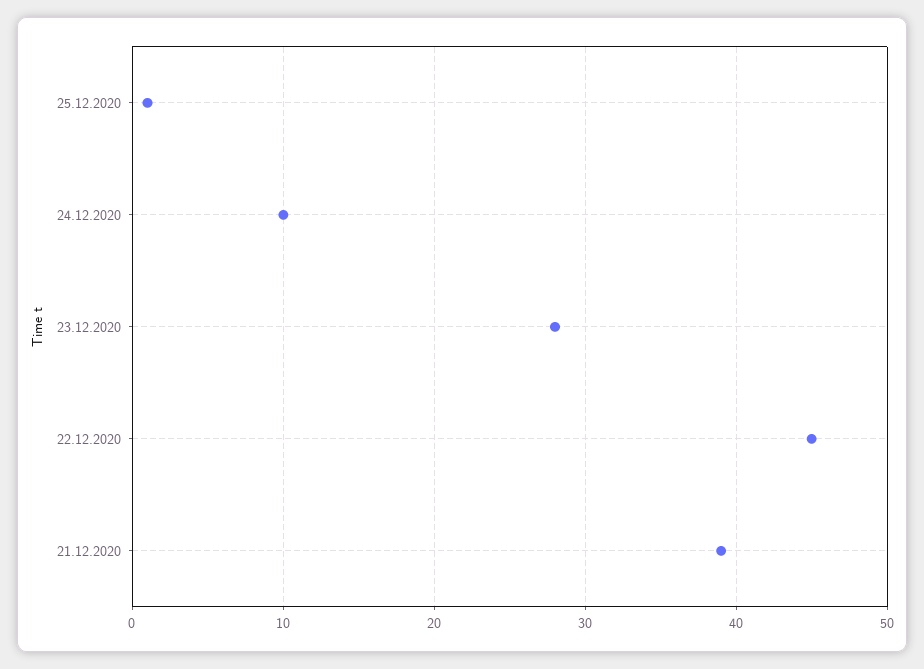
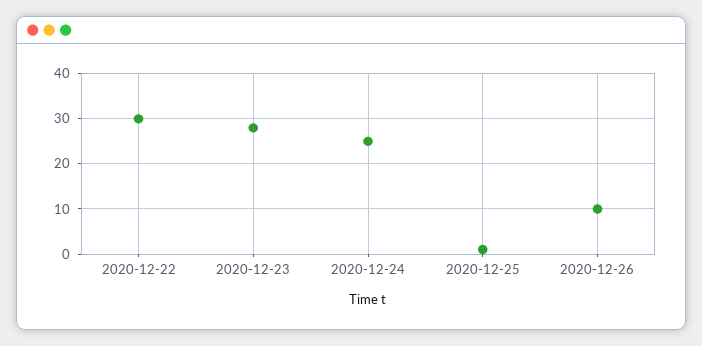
24.12.2020: 10 -> 25
22.12.2020: 45 -> 30
21.12.2020: 39 -> none
2020-12-26: none -> 10

